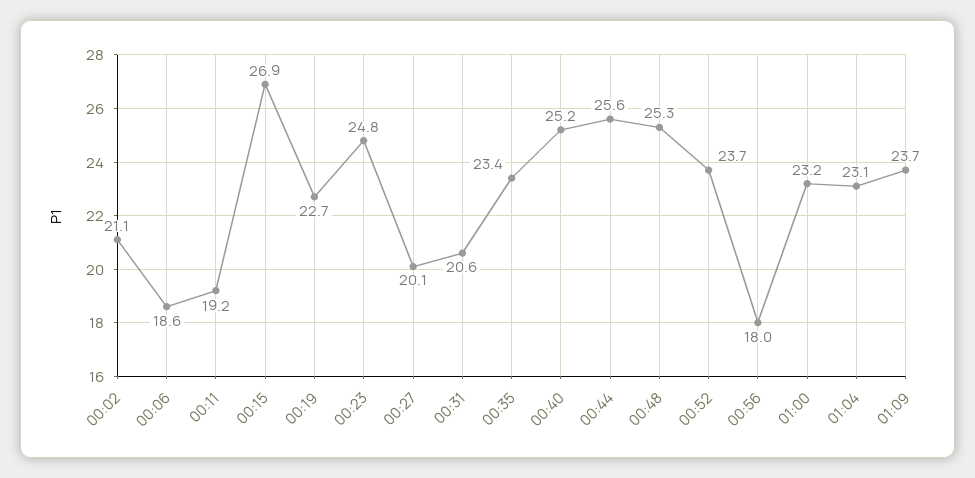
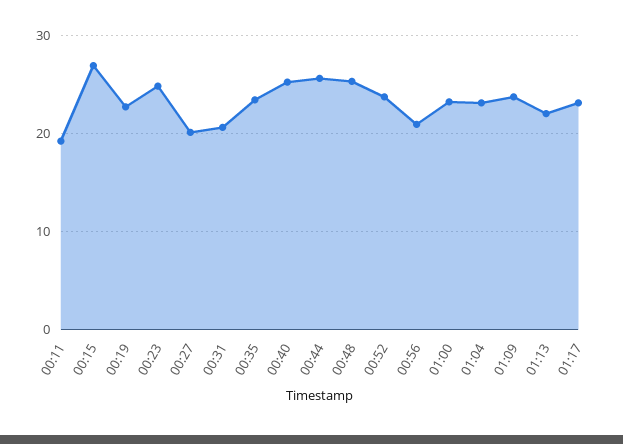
00:02: 21.1 -> none
00:06: 18.6 -> none
00:56: 18 -> 21
01:13: none -> 22
01:17: none -> 23

